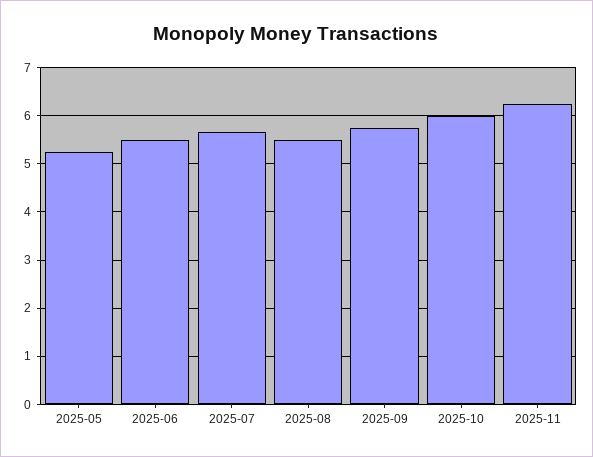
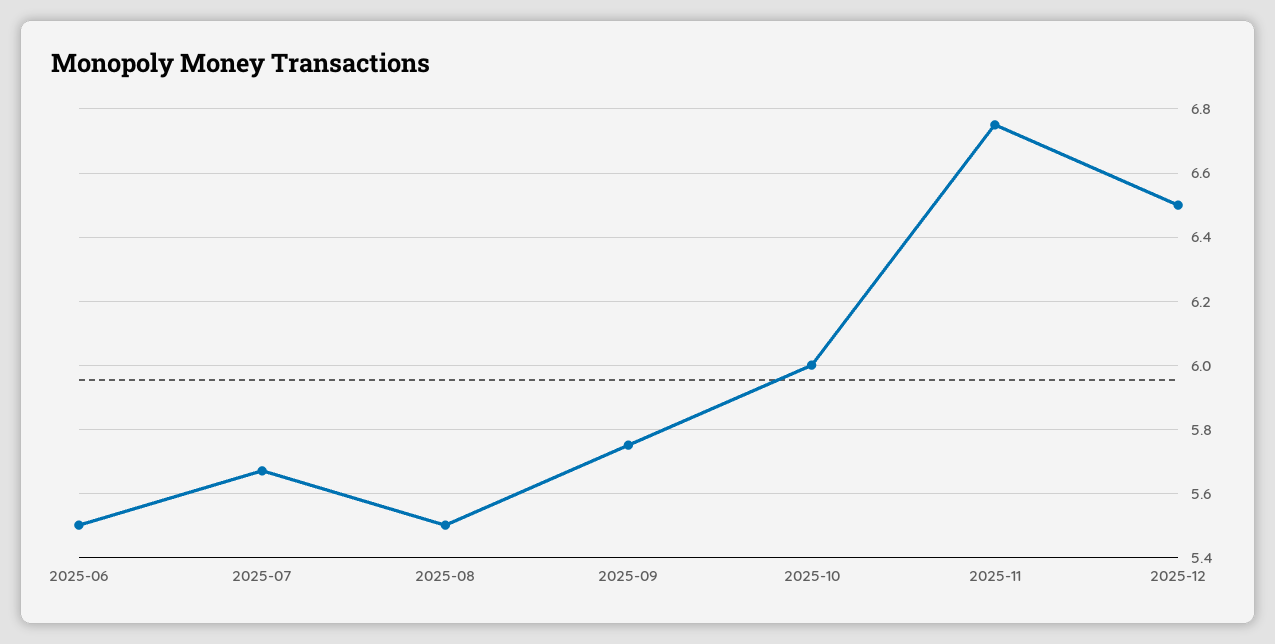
2025-05: 5.2 -> none
2025-11: 6.2 -> 6.75
2025-12: none -> 6.5

